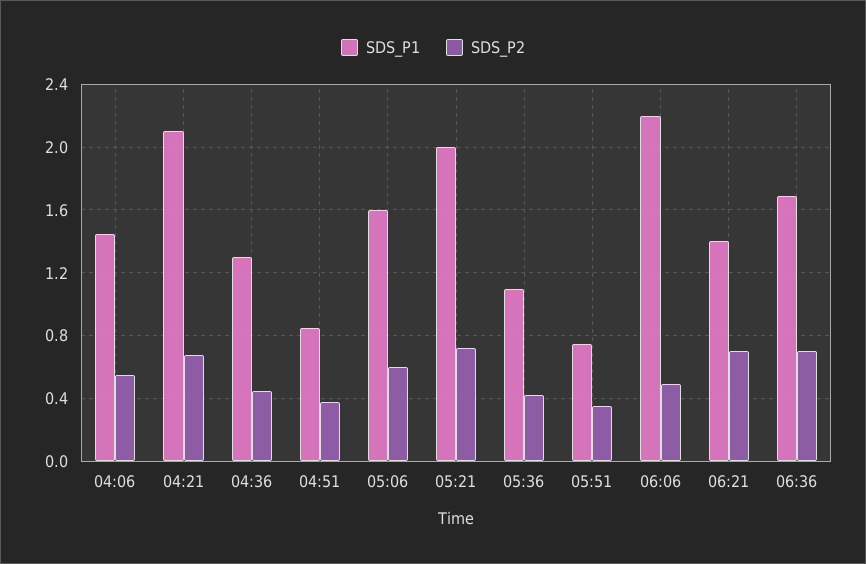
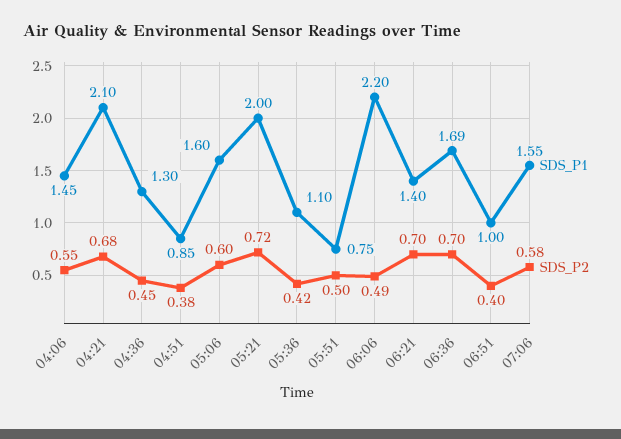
SDS_P2, 05:51: 0.35 -> 0.5
SDS_P1, 06:51: none -> 1
SDS_P2, 06:51: none -> 0.4
SDS_P1, 07:06: none -> 1.55
SDS_P2, 07:06: none -> 0.58

